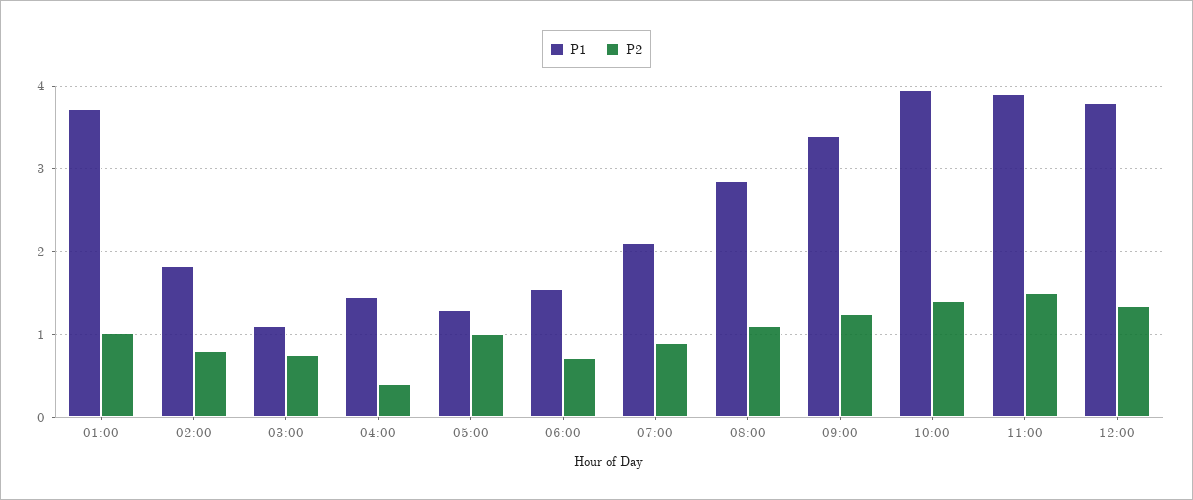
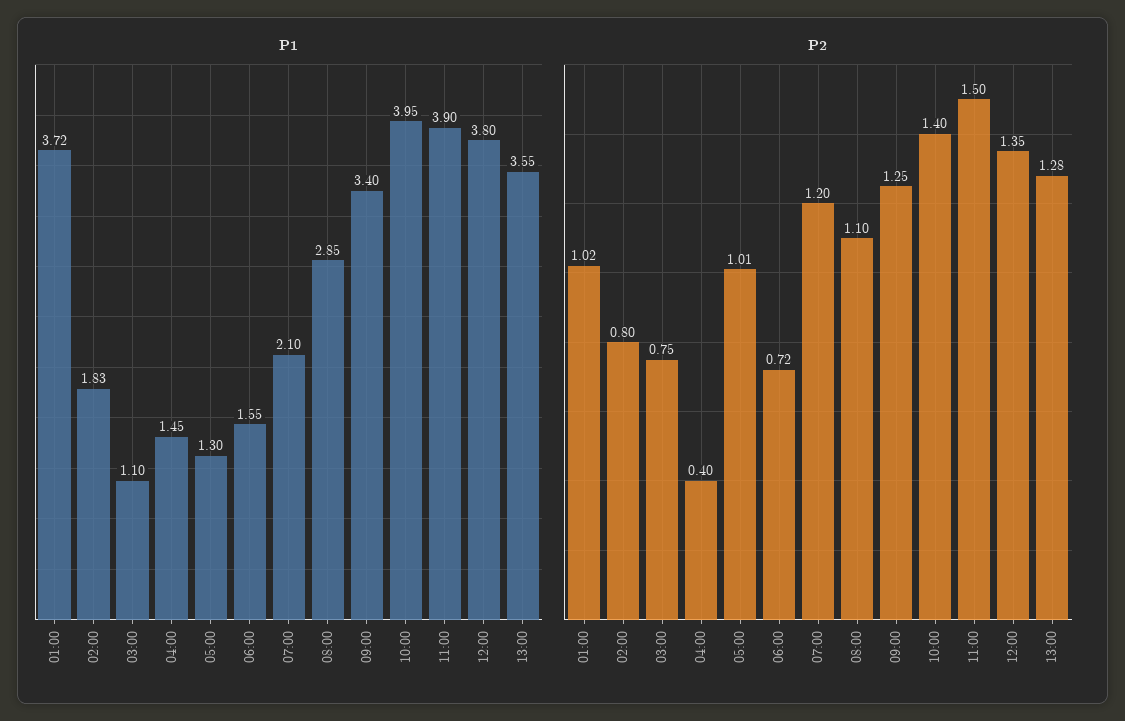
P2, 07:00: 0.9 -> 1.2
P1, 13:00: none -> 3.55
P2, 13:00: none -> 1.28

